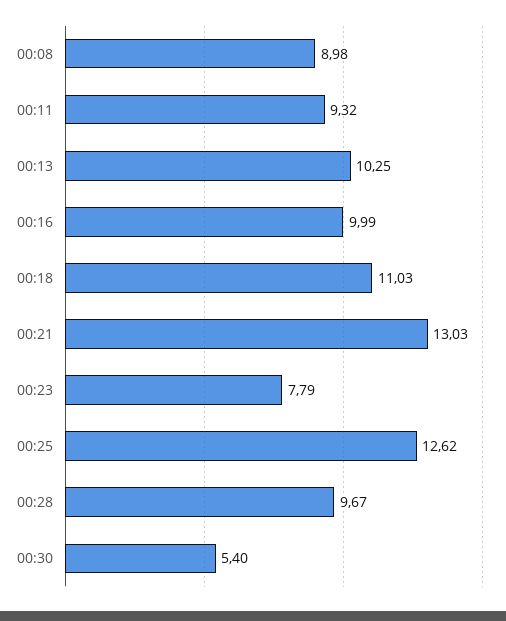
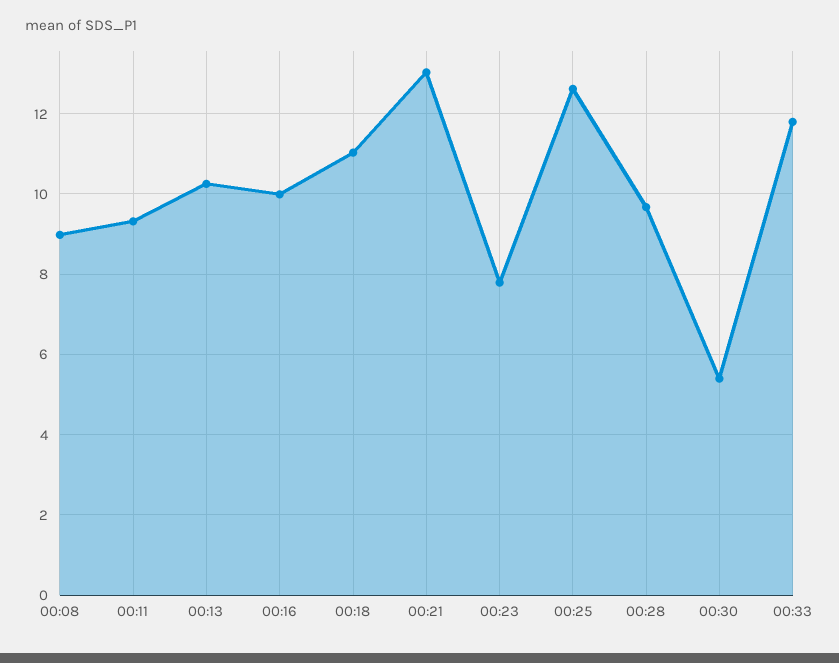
00:33: none -> 11.8

